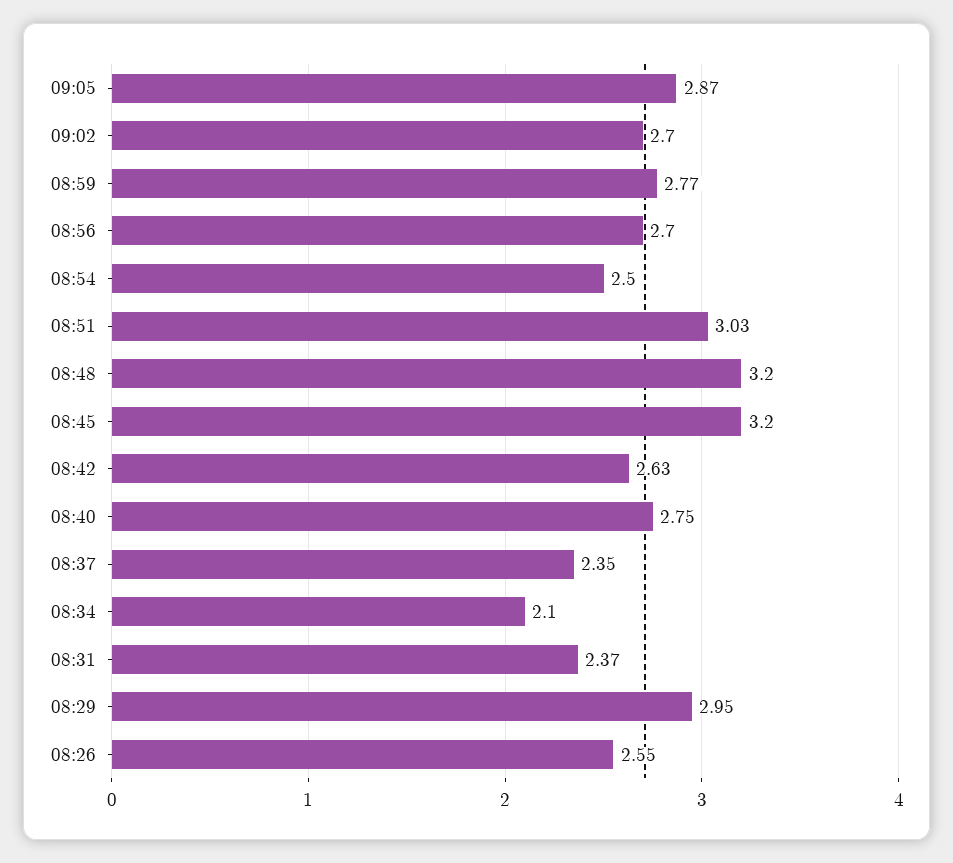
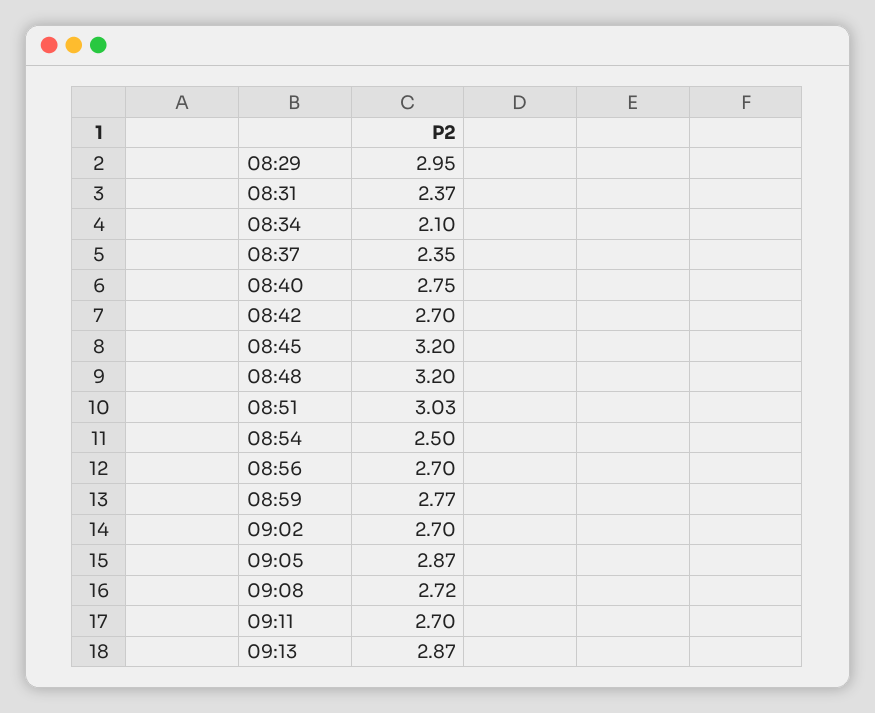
08:42: 2.63 -> 2.7
08:26: 2.55 -> none
09:08: none -> 2.72
09:11: none -> 2.7
09:13: none -> 2.87

